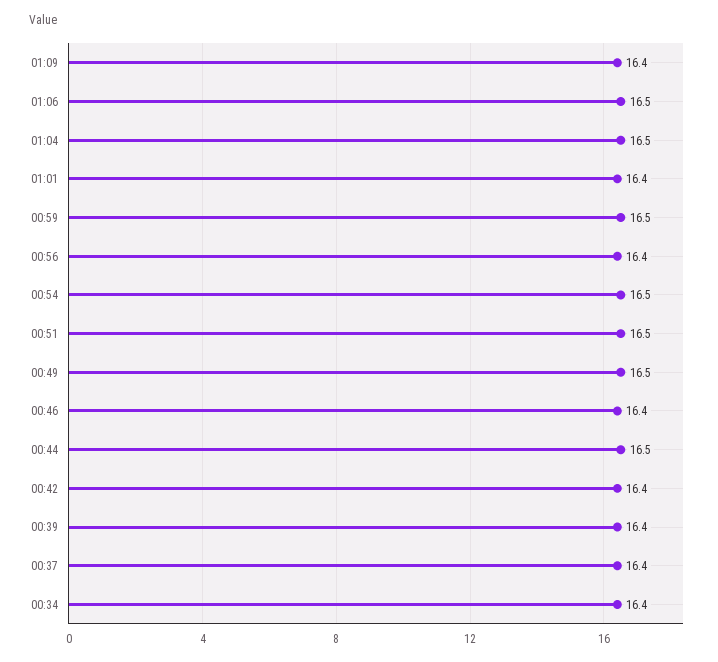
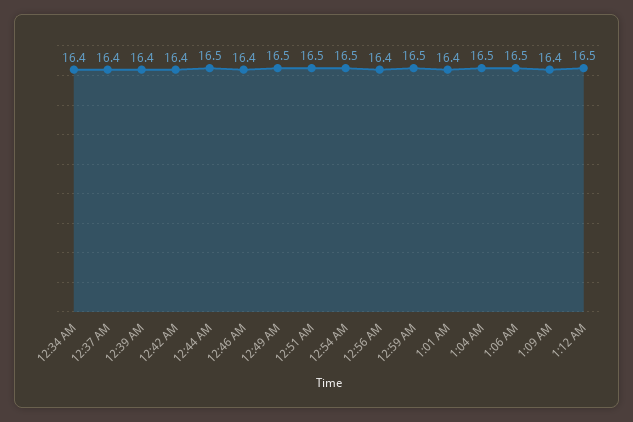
1:12 AM: none -> 16.5

